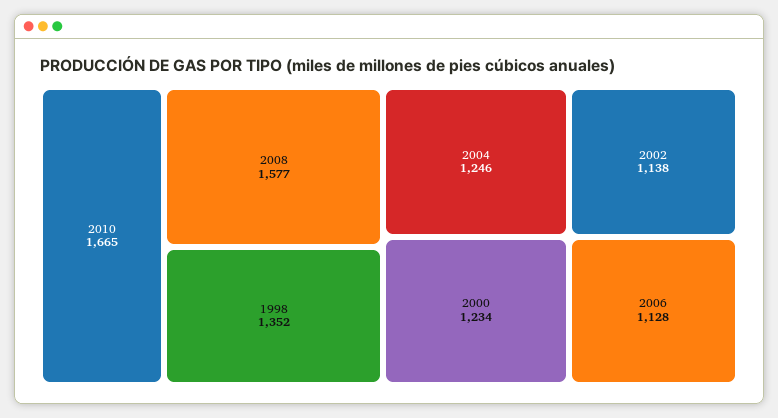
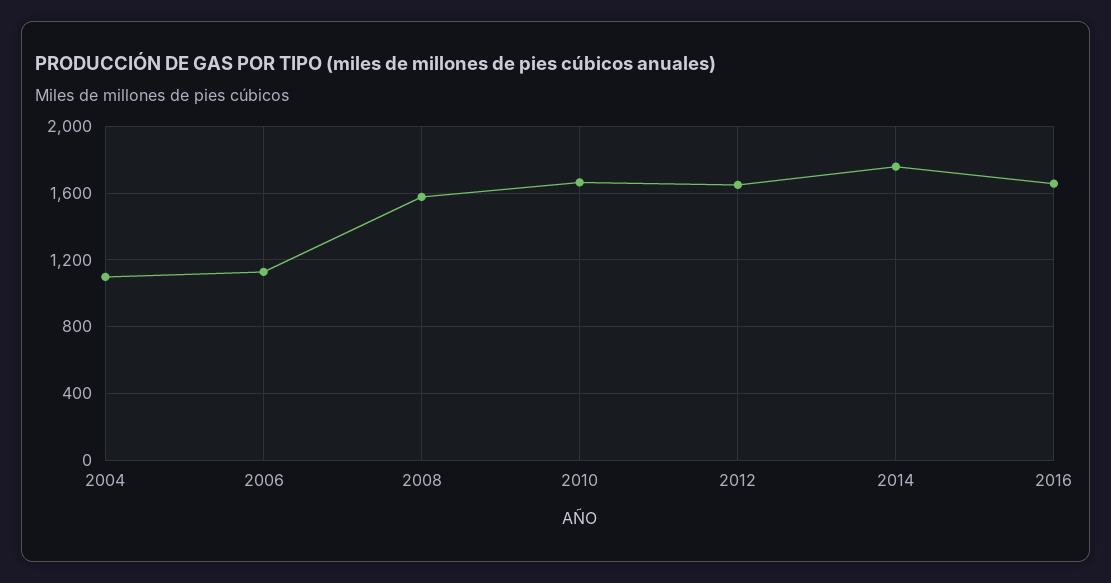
1998: 1352 -> none
2004: 1246 -> 1100
2000: 1234 -> none
2002: 1138 -> none
2012: none -> 1650
2014: none -> 1750
2016: none -> 1650

